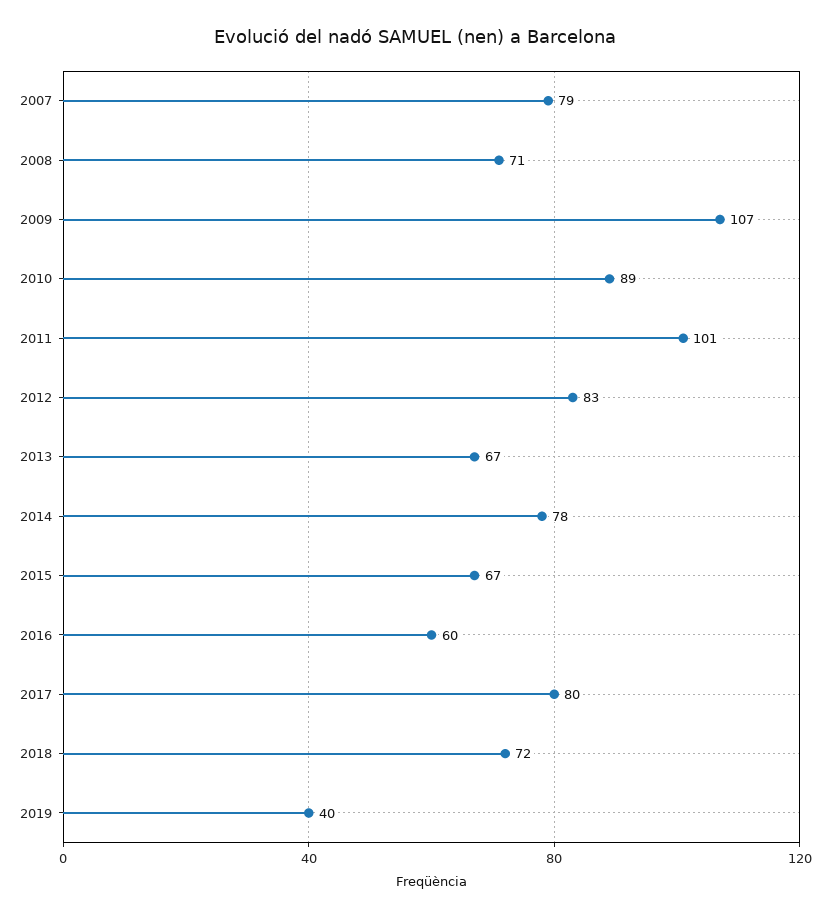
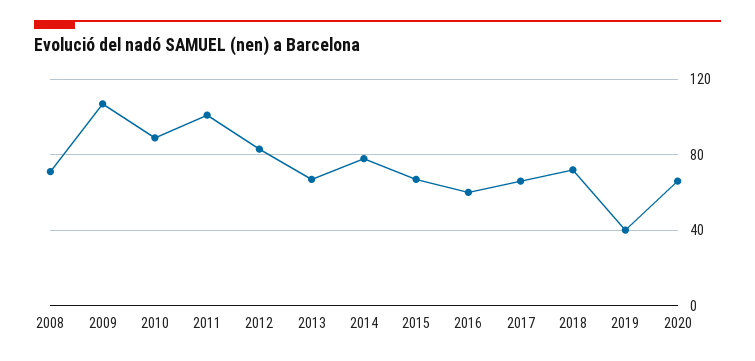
2007: 79 -> none
2017: 80 -> 65
2020: none -> 65

